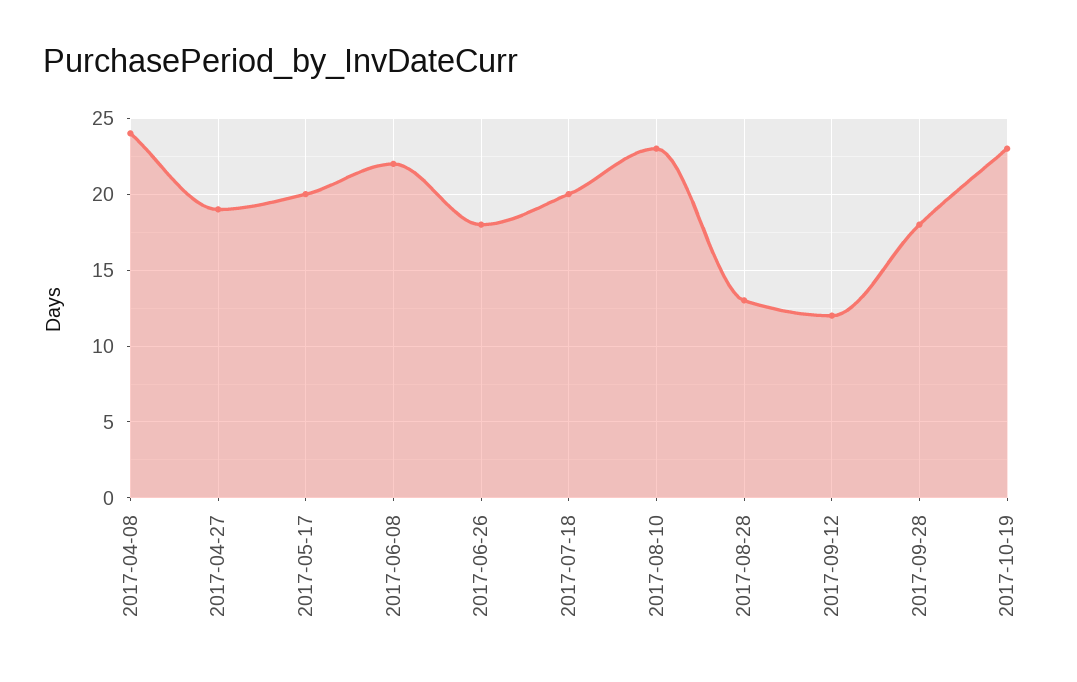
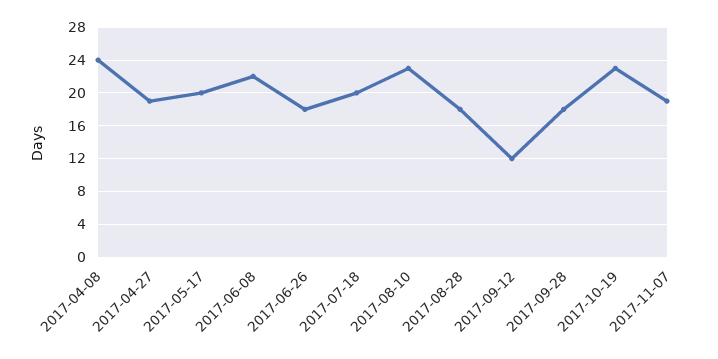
2017-08-28: 13 -> 18
2017-11-07: none -> 19

